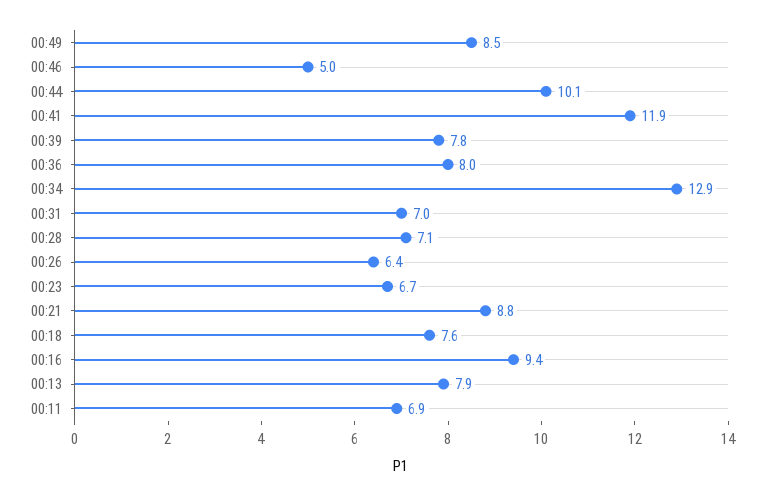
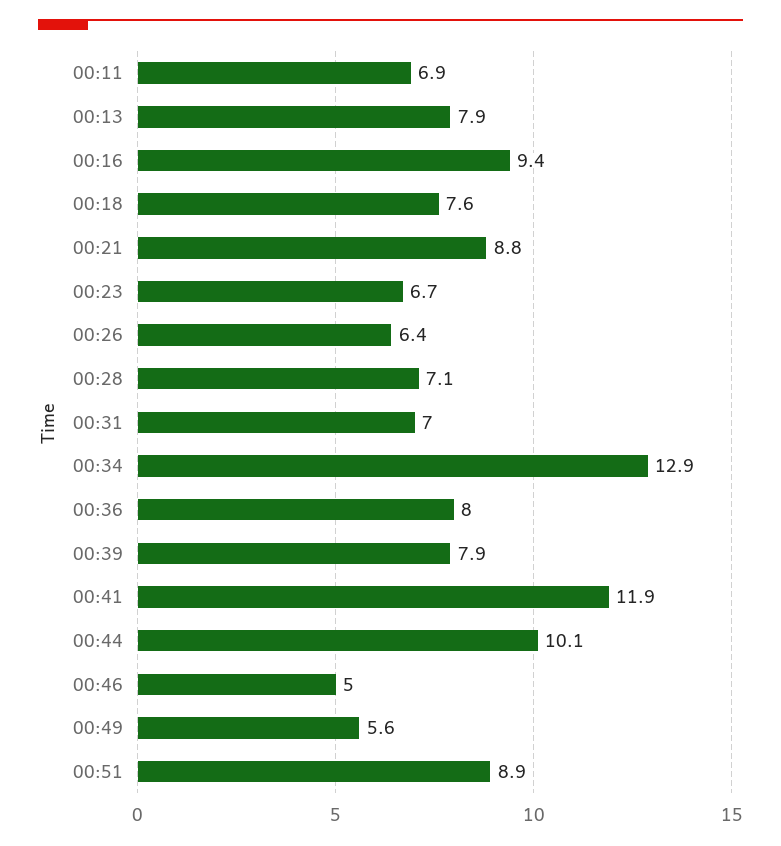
00:49: 8.5 -> 5.6
00:39: 7.8 -> 7.9
00:51: none -> 8.9

